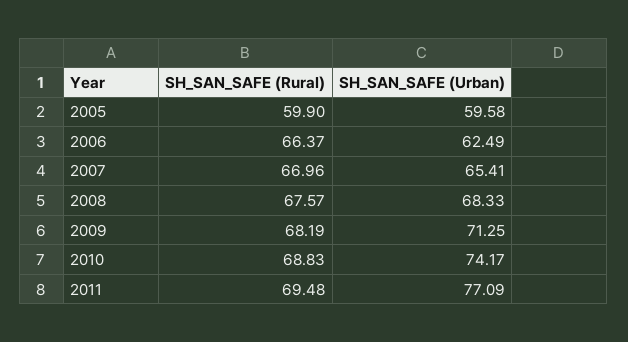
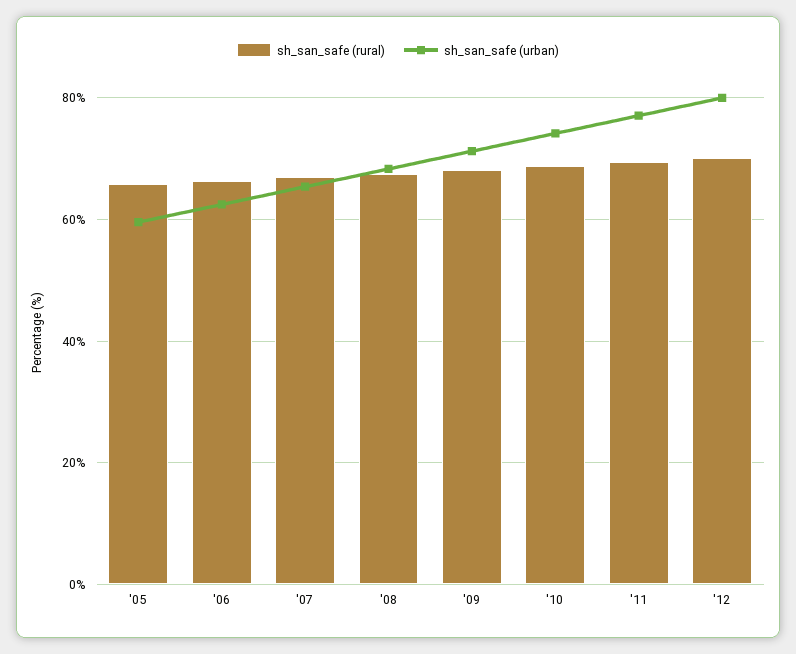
SH_SAN_SAFE (Rural), 2005: 59.9 -> 66
SH_SAN_SAFE (Rural), '12: none -> 70
SH_SAN_SAFE (Urban), '12: none -> 80

